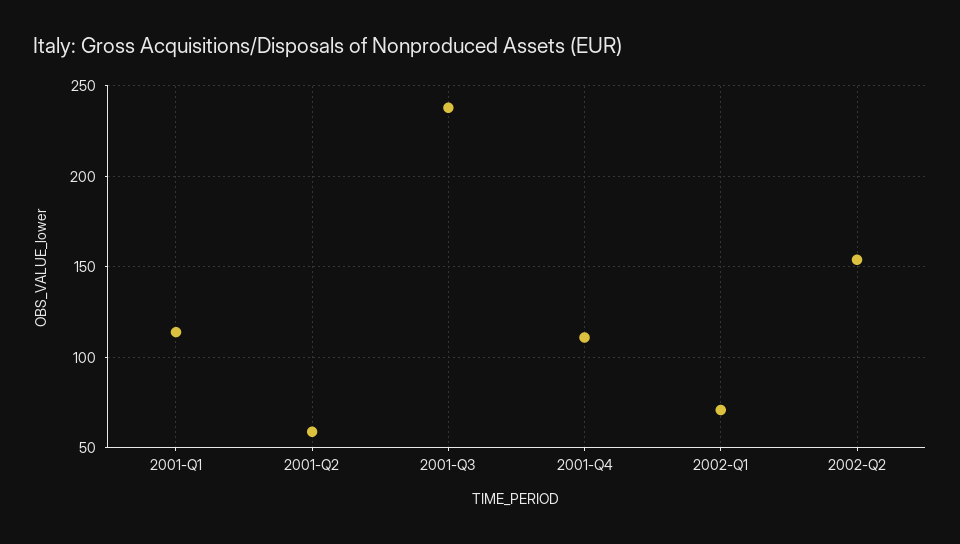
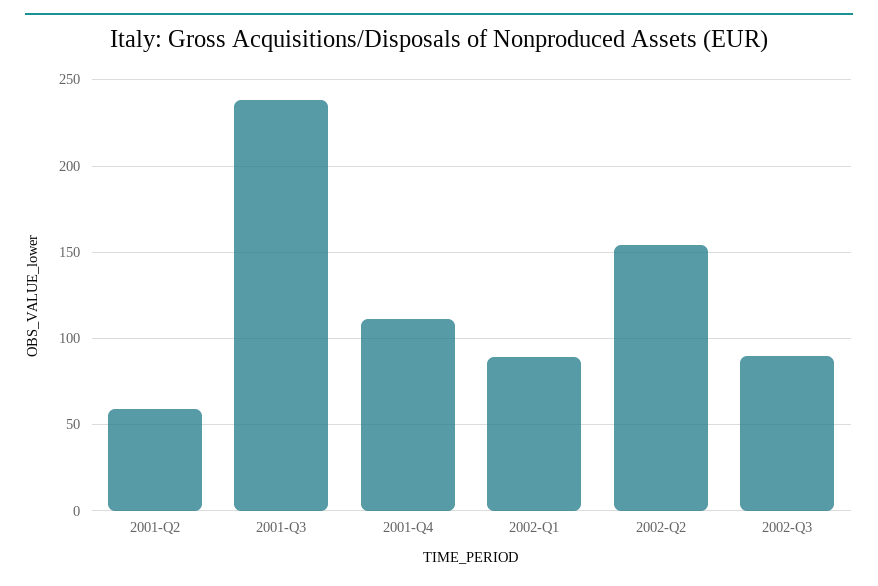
2001-Q1: 115 -> none
2002-Q1: 70 -> 90
2002-Q3: none -> 90

